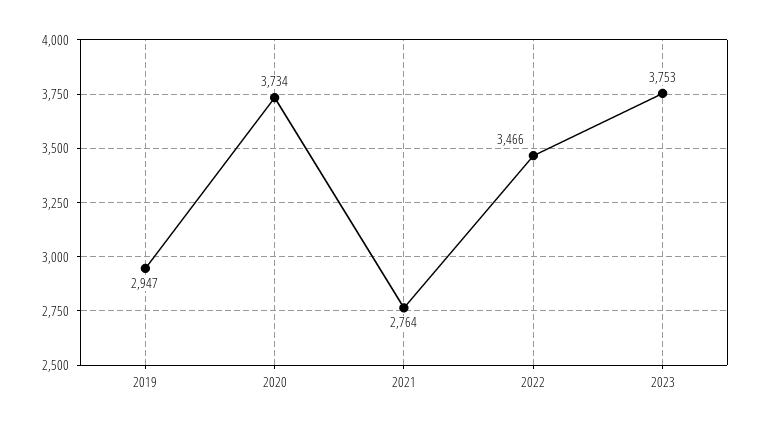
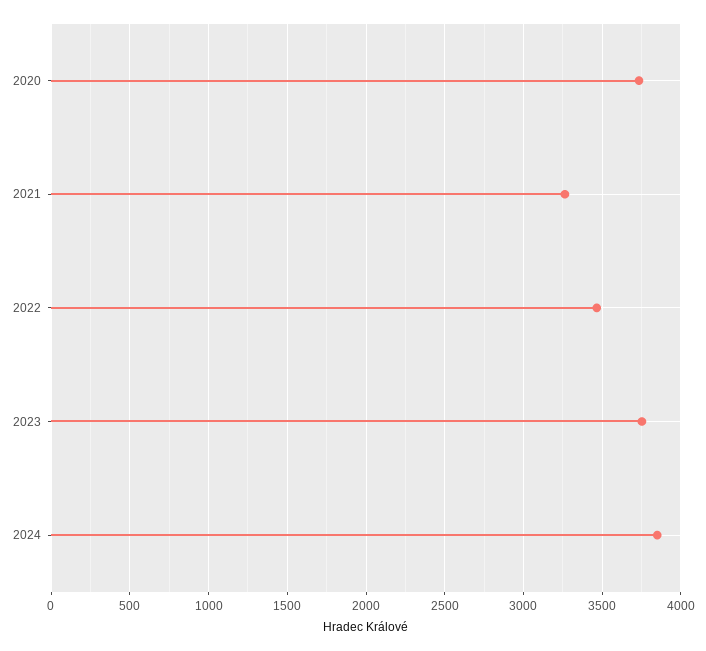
2019: 2947 -> none
2021: 2764 -> 3250
2024: none -> 3850

